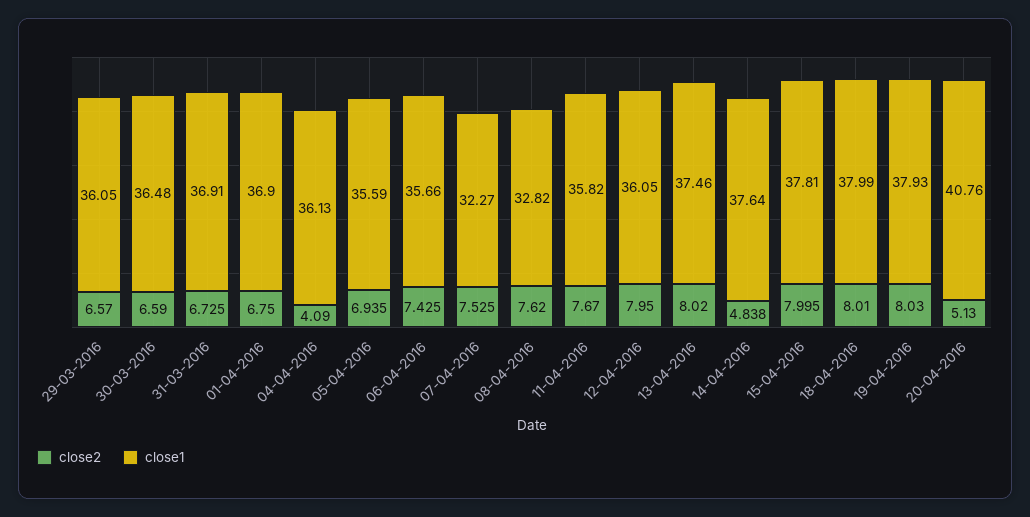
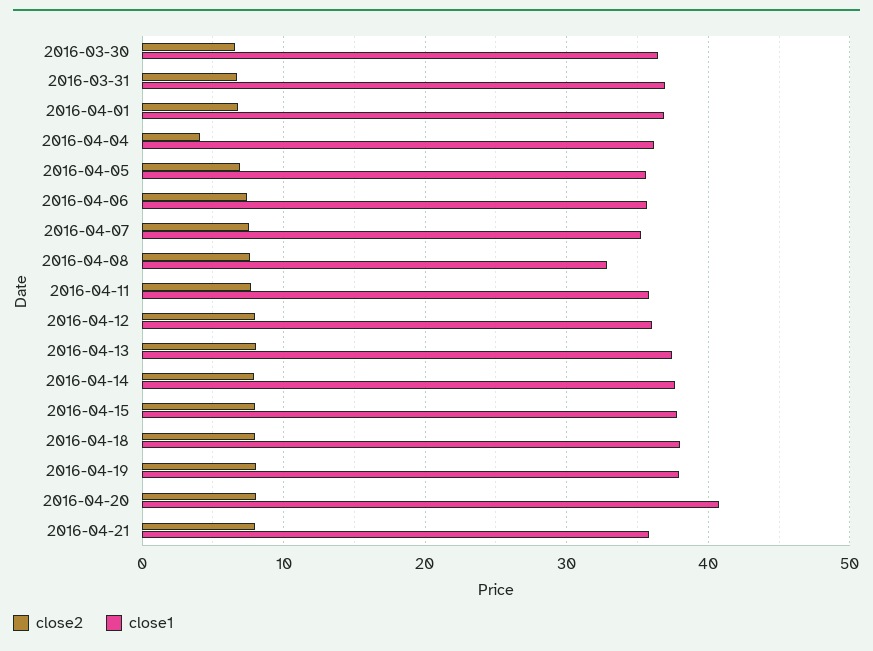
close2, 29-03-2016: 6.57 -> none
close1, 29-03-2016: 36.05 -> none
close1, 07-04-2016: 32.27 -> 35
close2, 14-04-2016: 4.838 -> 8
close2, 20-04-2016: 5.13 -> 8
close2, 2016-04-21: none -> 8
close1, 2016-04-21: none -> 36

